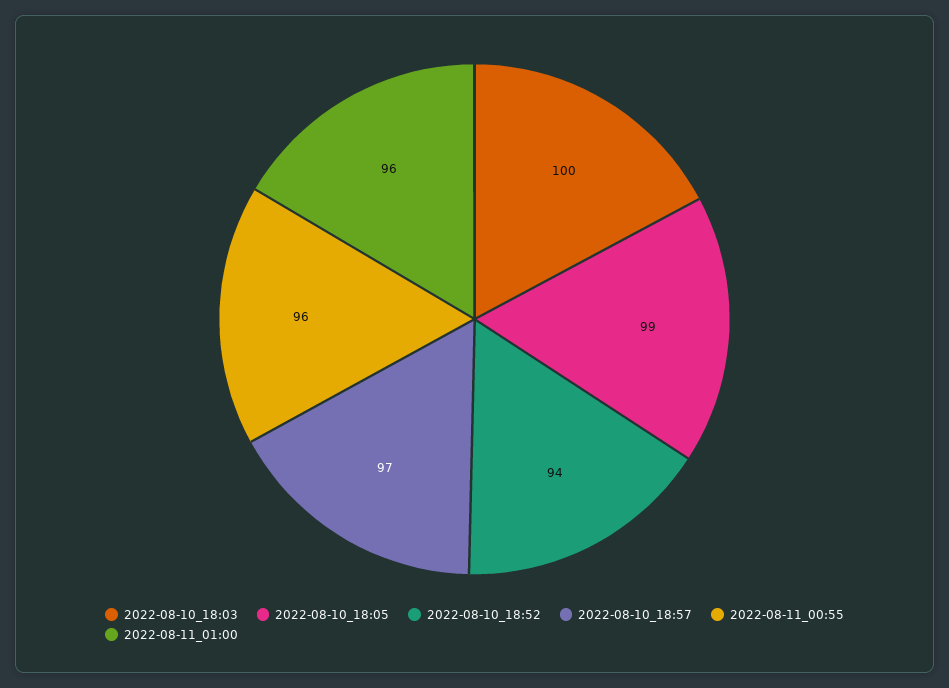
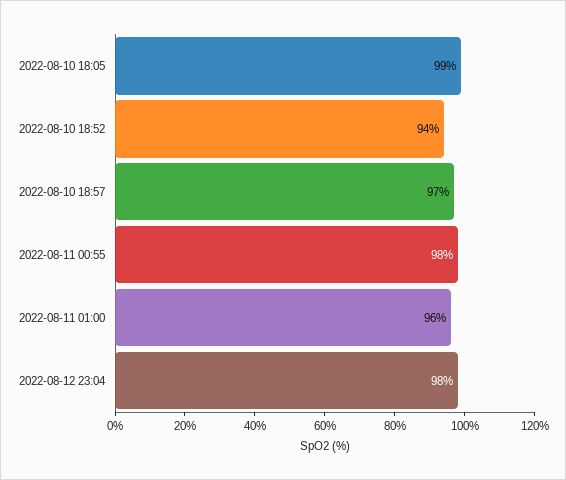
2022-08-10_18:03: 100 -> none
2022-08-11_00:55: 96 -> 98
2022-08-12 23:04: none -> 98

